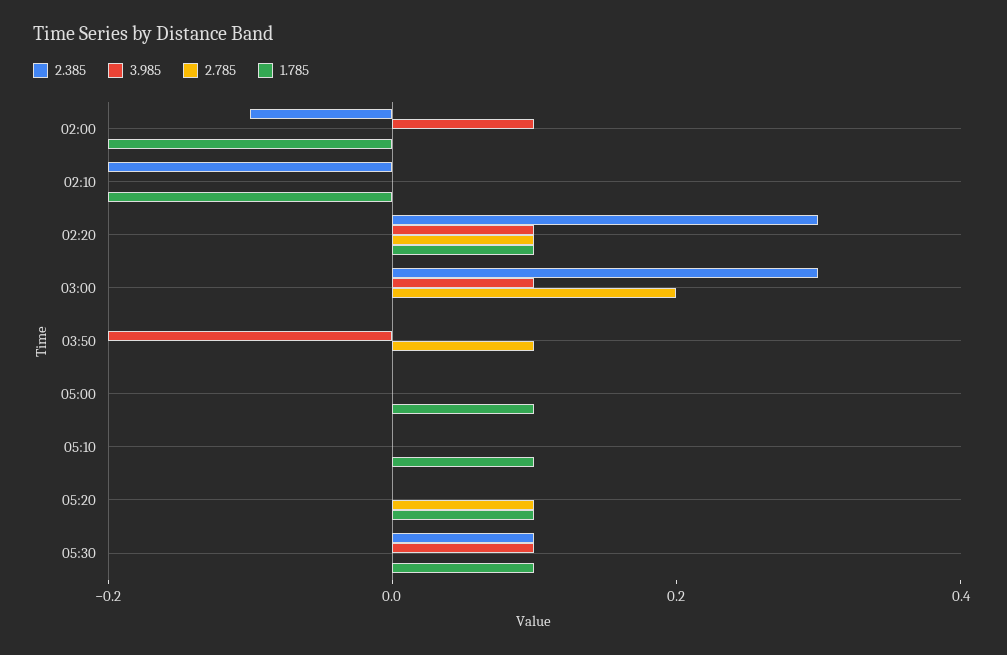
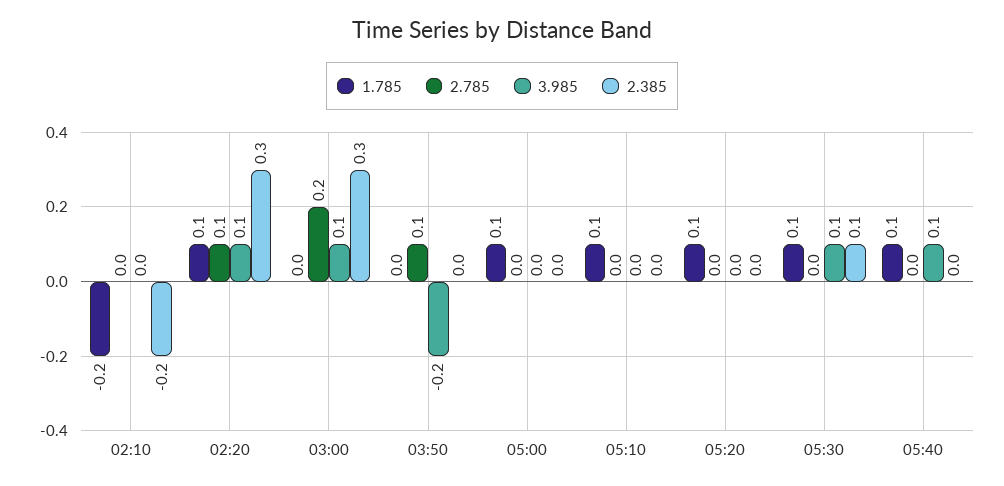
2.385, 02:00: -0.1 -> none
3.985, 02:00: 0.1 -> none
2.785, 02:00: 0 -> none
1.785, 02:00: -0.2 -> none
2.785, 05:20: 0.1 -> 0
1.785, 05:40: none -> 0.1
2.785, 05:40: none -> 0
3.985, 05:40: none -> 0.1
2.385, 05:40: none -> 0

